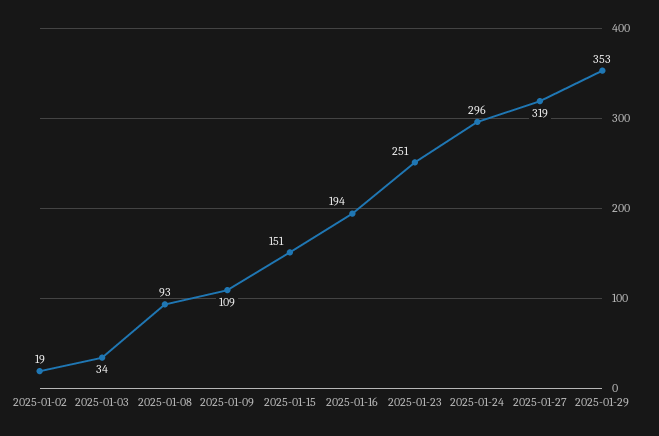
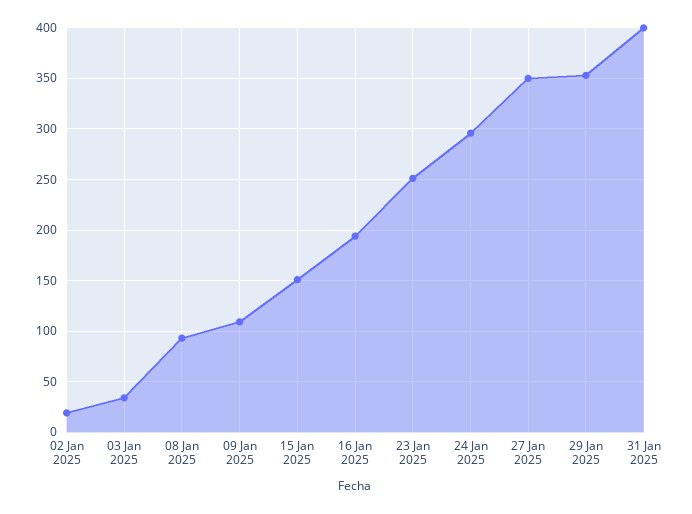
2025-01-27: 319 -> 350
31 Jan 2025: none -> 400

